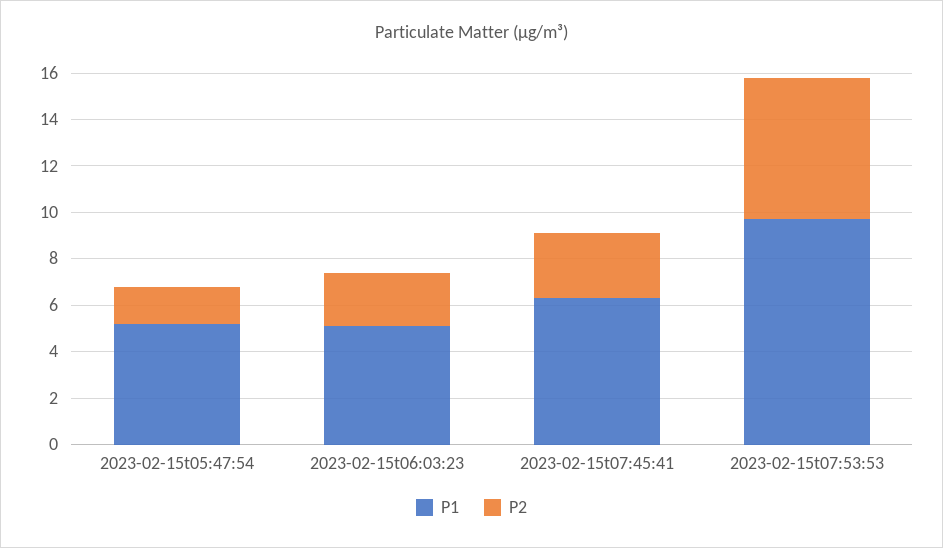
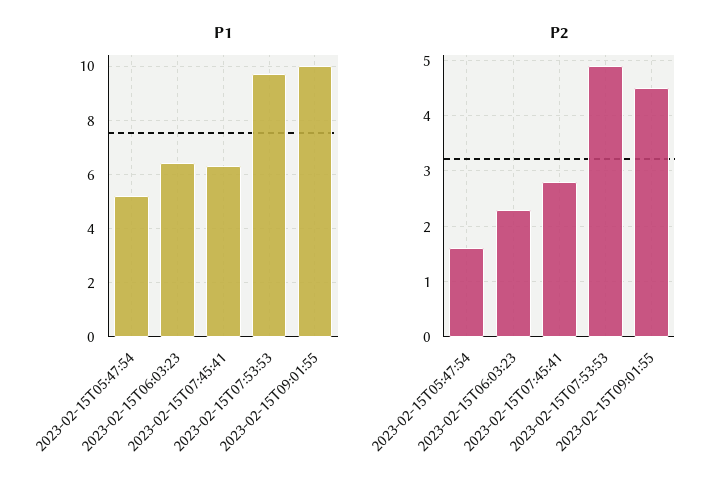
P1, 2023-02-15t06:03:23: 5 -> 6.5
P2, 2023-02-15t07:53:53: 6 -> 5
P1, 2023-02-15T09:01:55: none -> 10
P2, 2023-02-15T09:01:55: none -> 4.5

